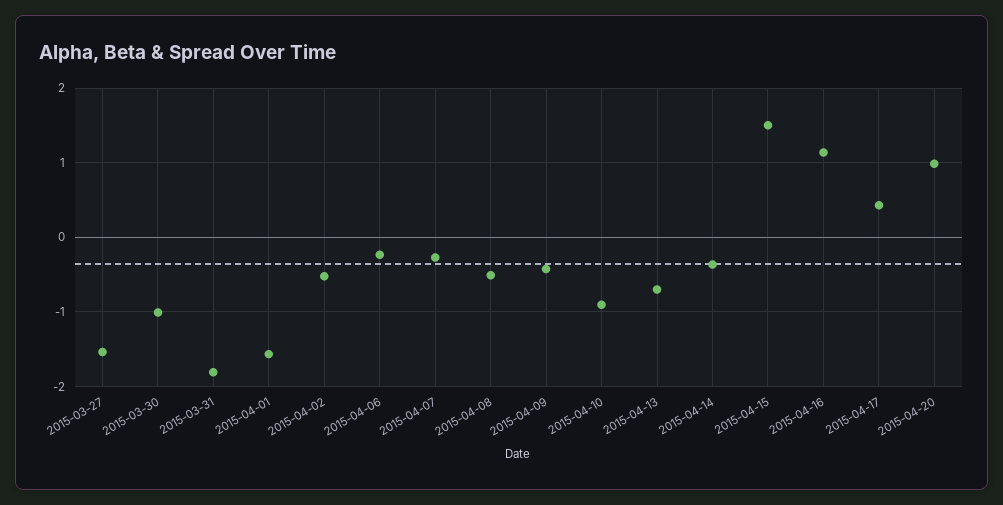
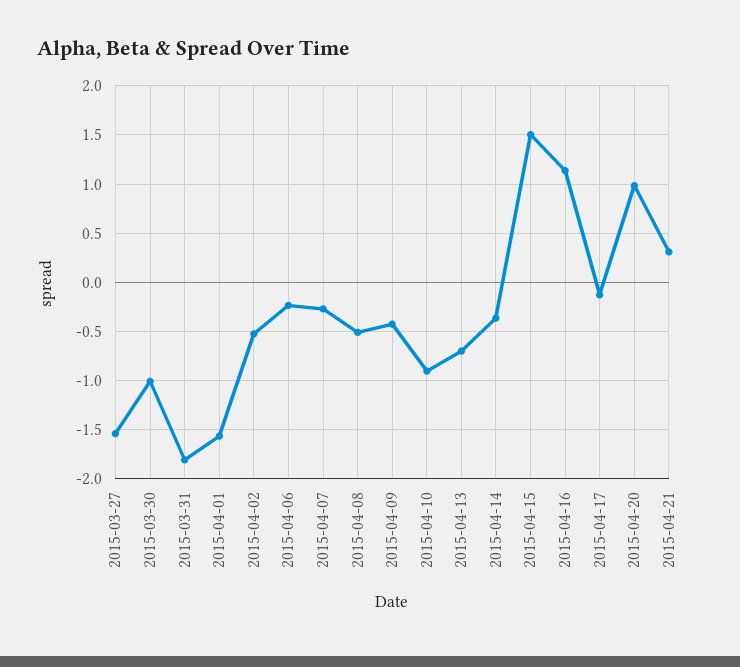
2015-04-17: 0.4 -> -0.1
2015-04-21: none -> 0.3

